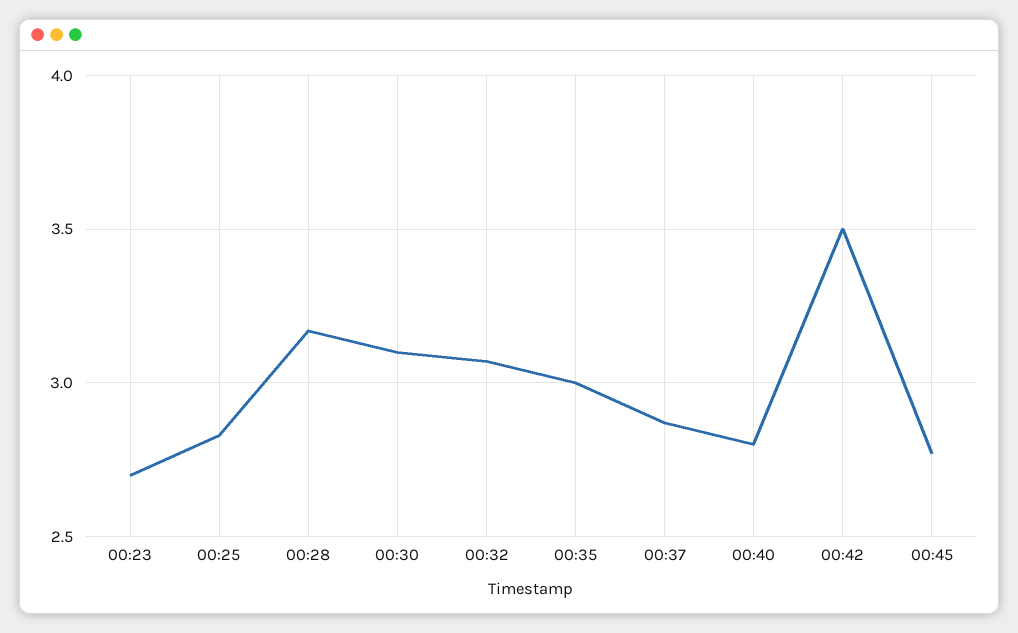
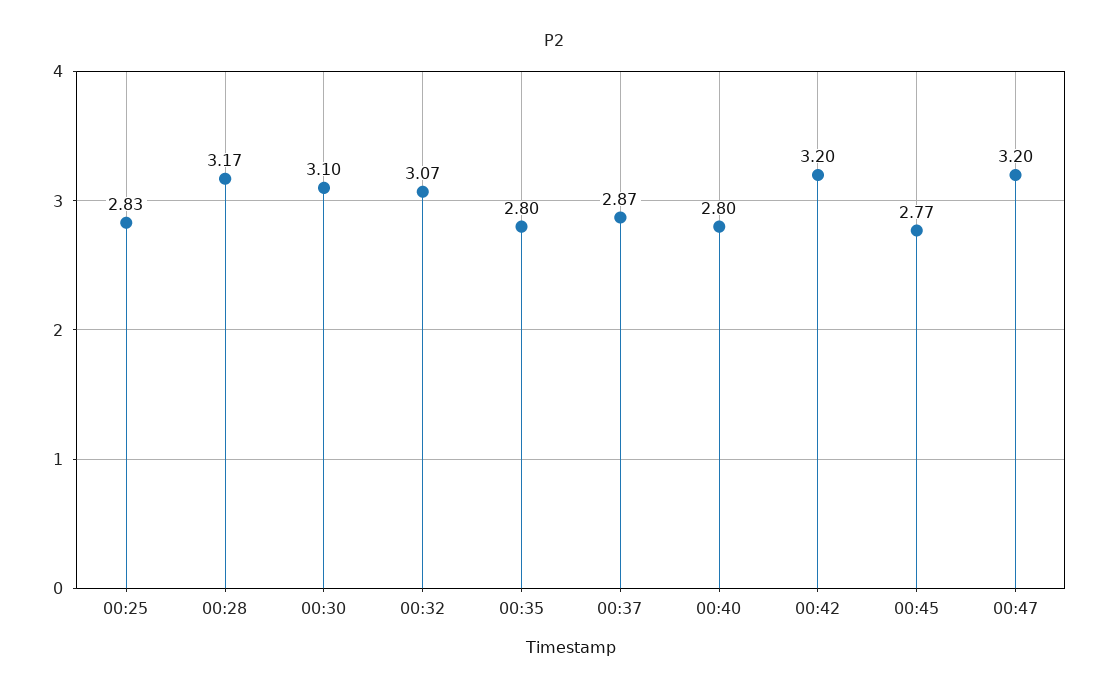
00:23: 2.7 -> none
00:35: 3 -> 2.8
00:42: 3.5 -> 3.2
00:47: none -> 3.2

